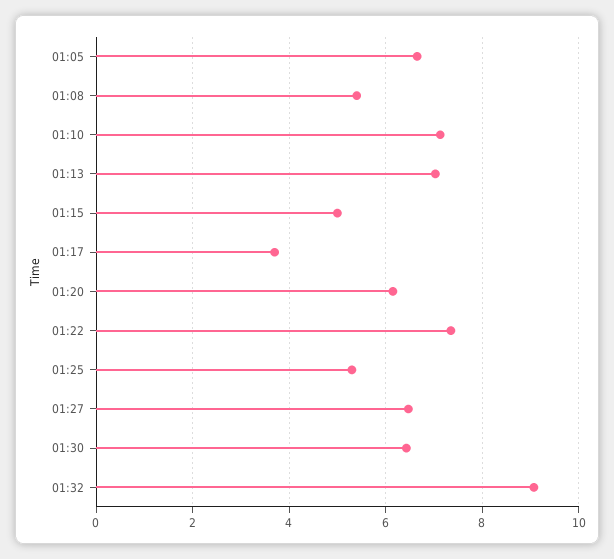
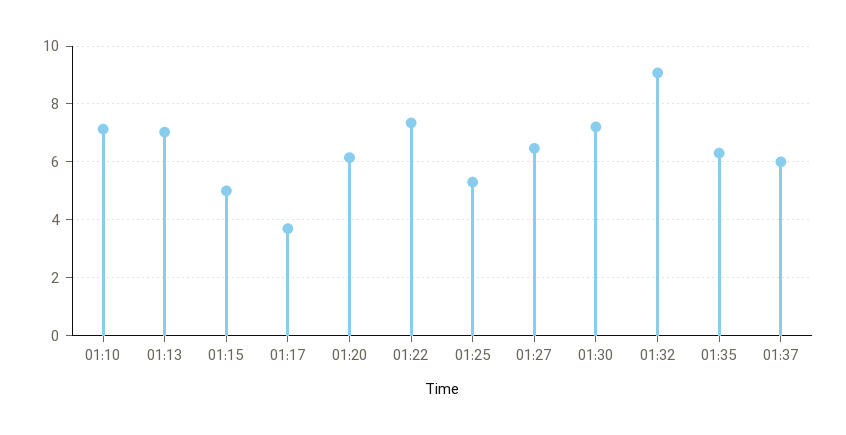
01:05: 6.6 -> none
01:08: 5.4 -> none
01:30: 6.4 -> 7.25
01:35: none -> 6.25
01:37: none -> 6

